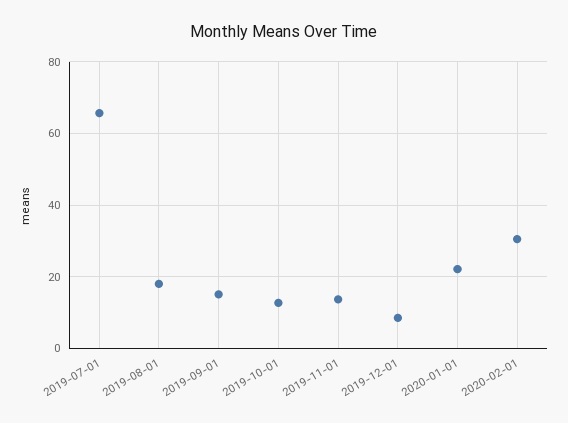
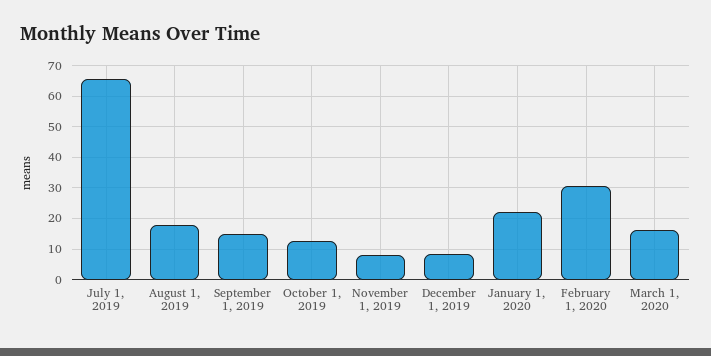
2019-11-01: 14 -> 8
March 1, 2020: none -> 16

